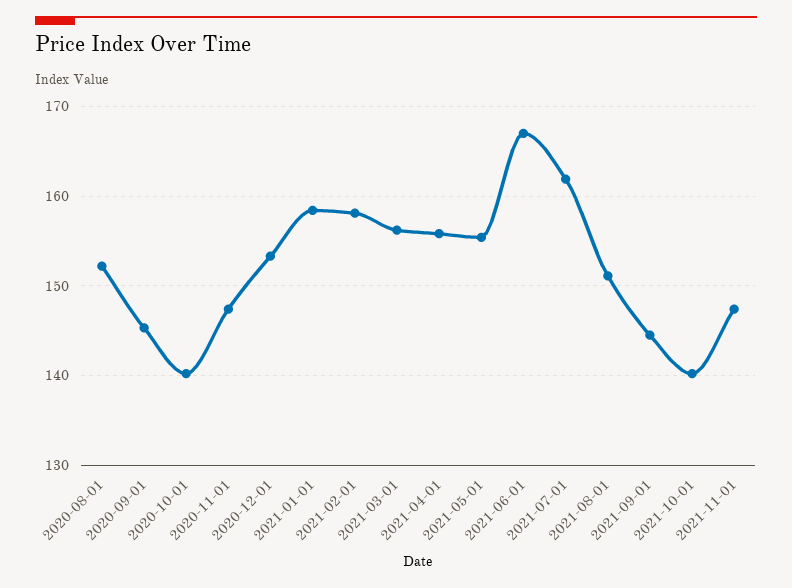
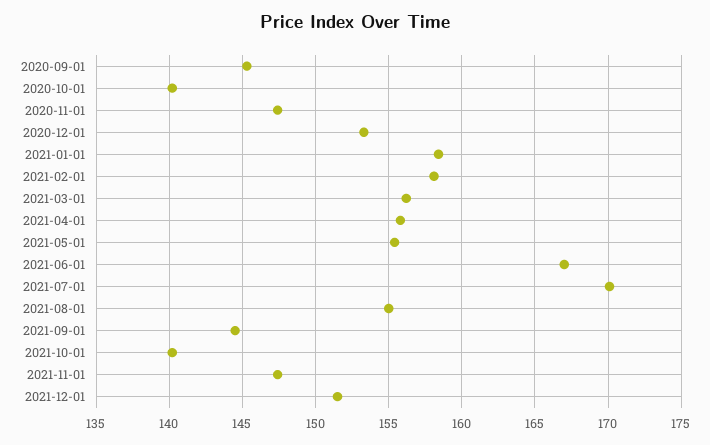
2020-08-01: 152 -> none
2021-07-01: 162 -> 170
2021-08-01: 151 -> 155
2021-12-01: none -> 151.5

